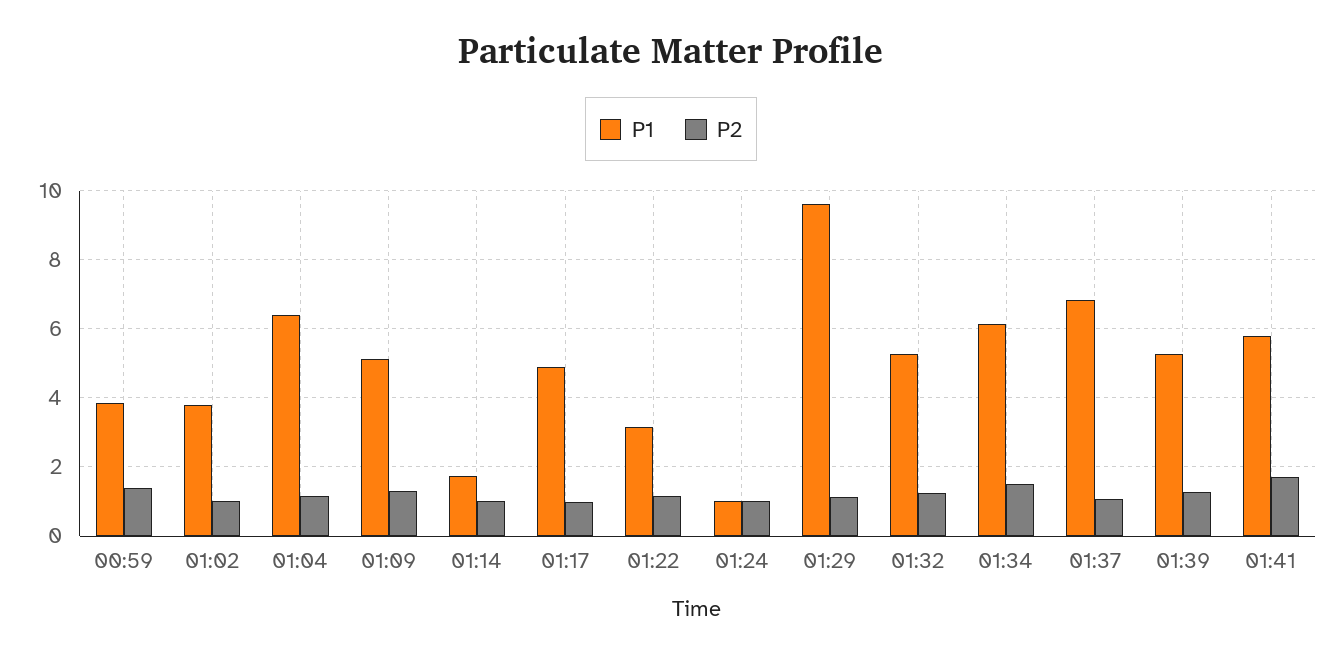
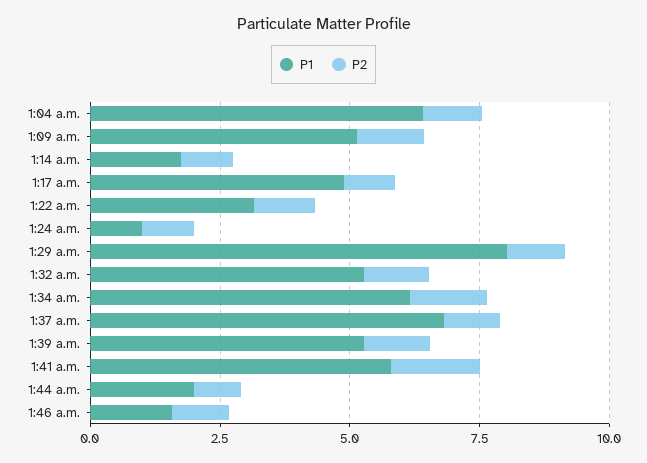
P1, 00:59: 3.8 -> none
P2, 00:59: 1.4 -> none
P1, 01:02: 3.8 -> none
P2, 01:02: 1 -> none
P1, 01:29: 9.6 -> 8
P1, 1:44 a.m.: none -> 2
P2, 1:44 a.m.: none -> 1
P1, 1:46 a.m.: none -> 1.5
P2, 1:46 a.m.: none -> 1

